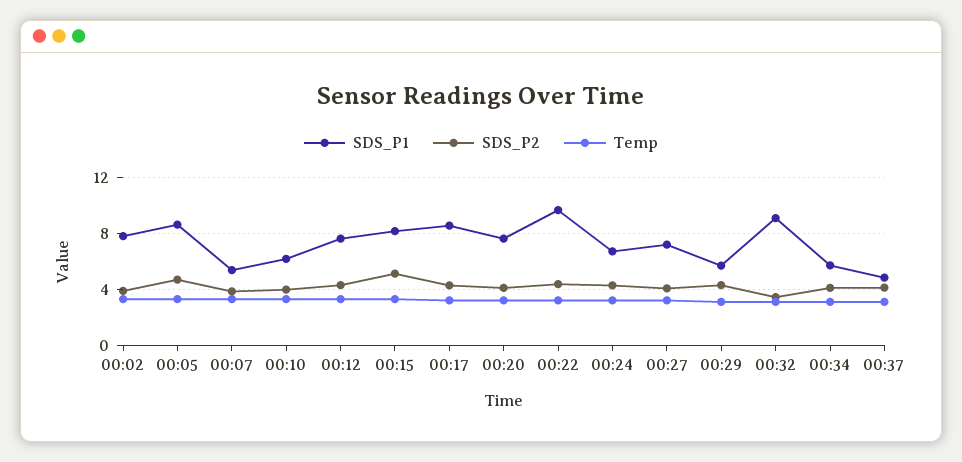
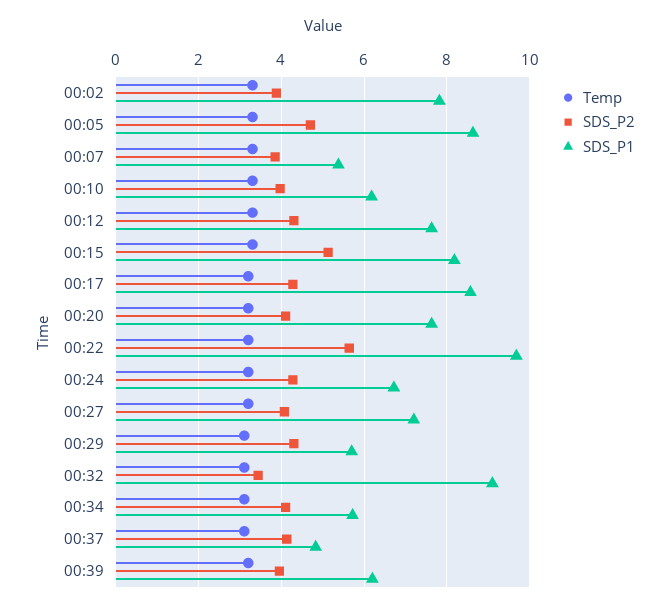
SDS_P2, 00:22: 4.5 -> 5.6
Temp, 00:39: none -> 3.2
SDS_P2, 00:39: none -> 4
SDS_P1, 00:39: none -> 6.2

